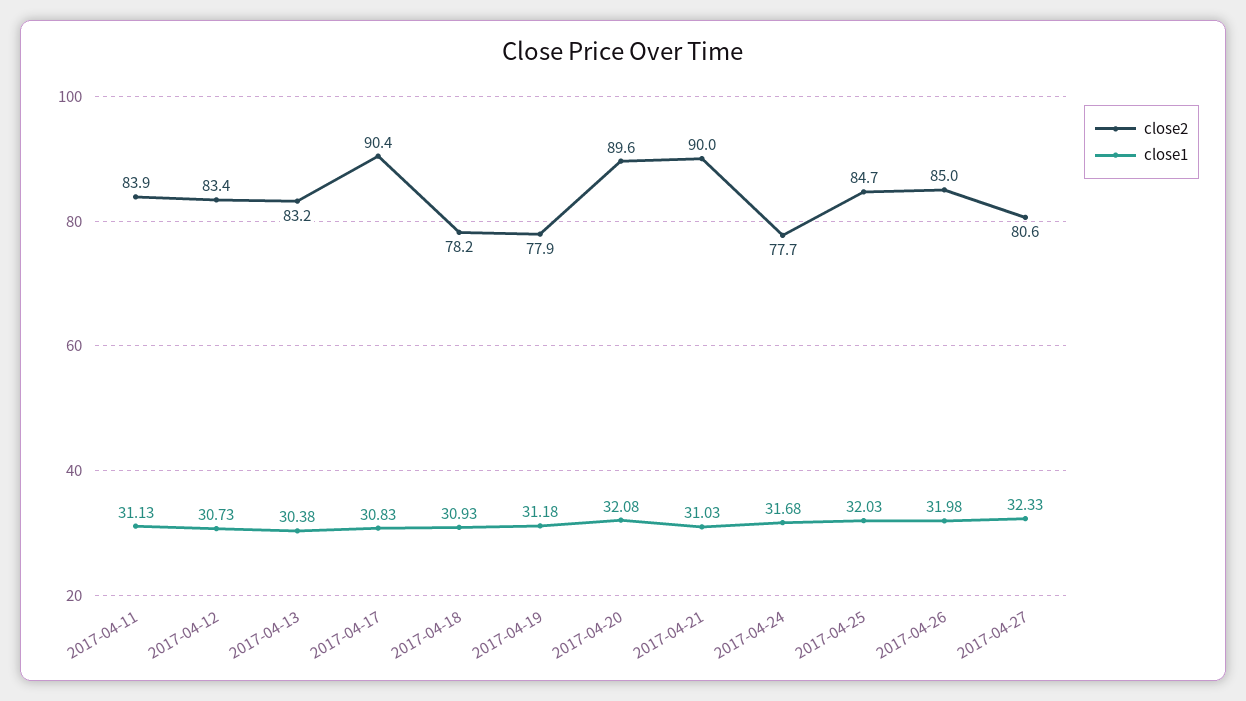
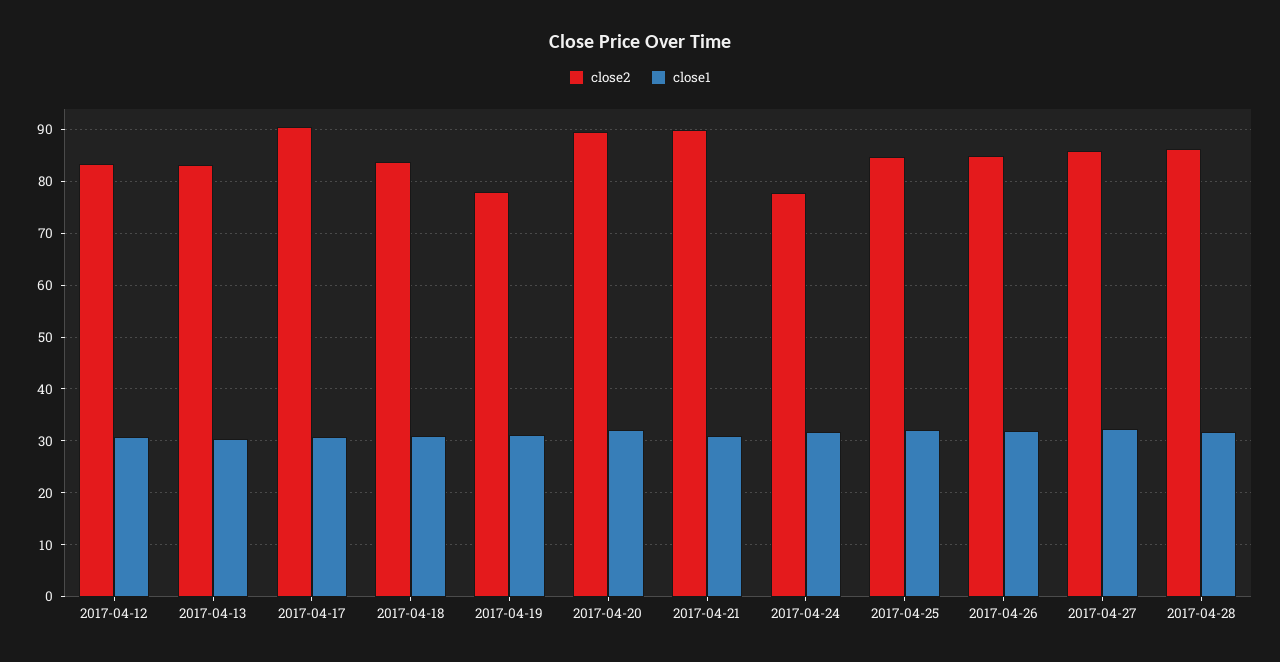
close2, 2017-04-11: 83.9 -> none
close1, 2017-04-11: 31.13 -> none
close2, 2017-04-18: 78.2 -> 84
close2, 2017-04-27: 80.6 -> 86
close2, 2017-04-28: none -> 86
close1, 2017-04-28: none -> 32

